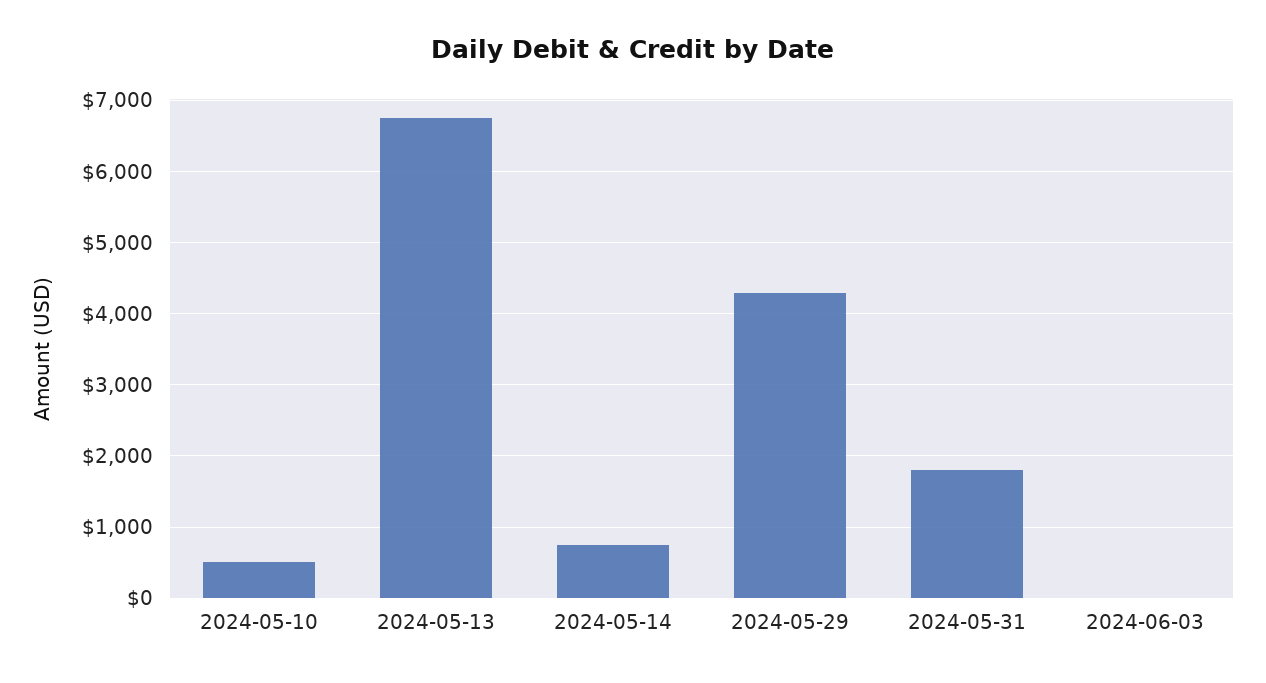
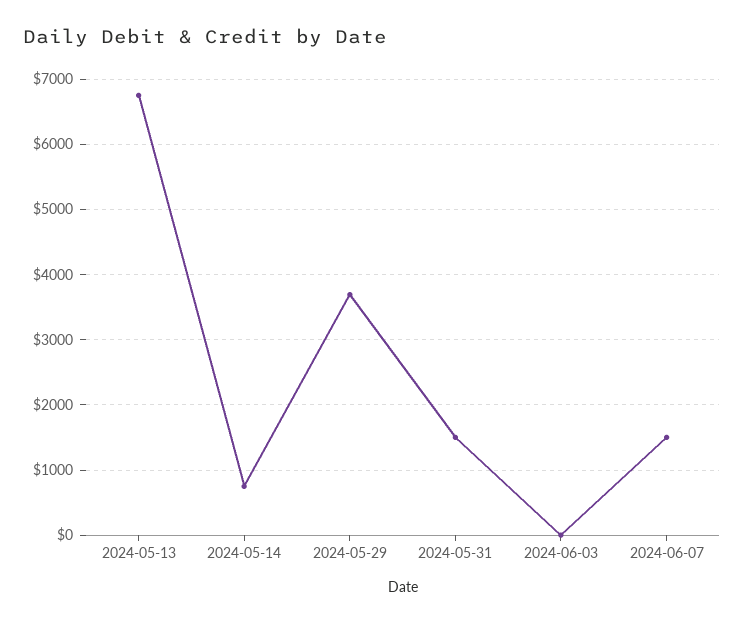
2024-05-10: 500 -> none
2024-05-29: 4300 -> 3700
2024-05-31: 1800 -> 1500
2024-06-07: none -> 1500

